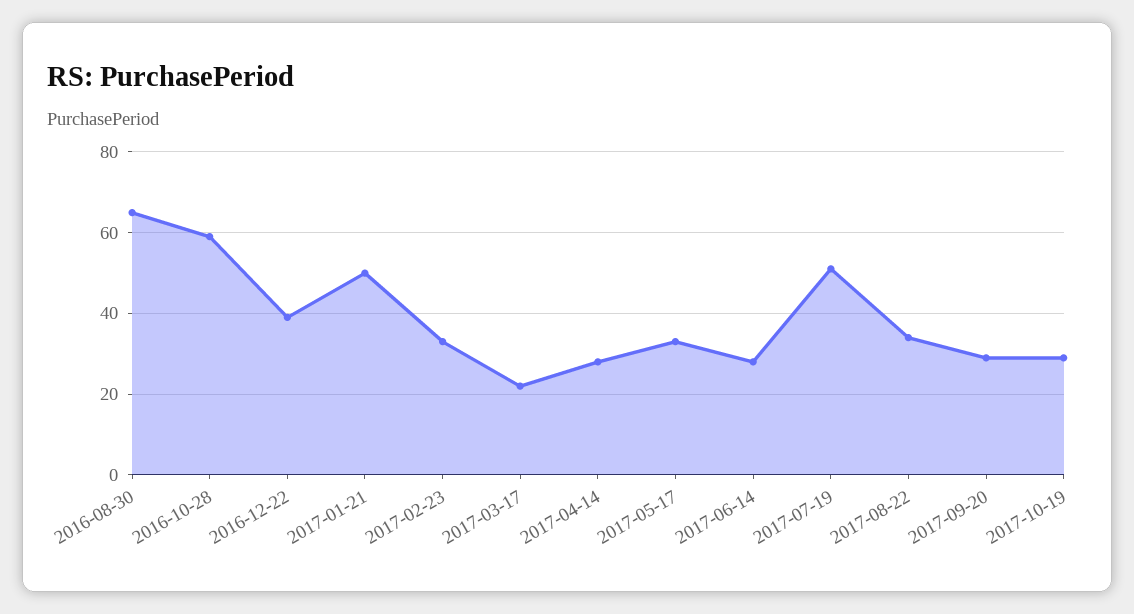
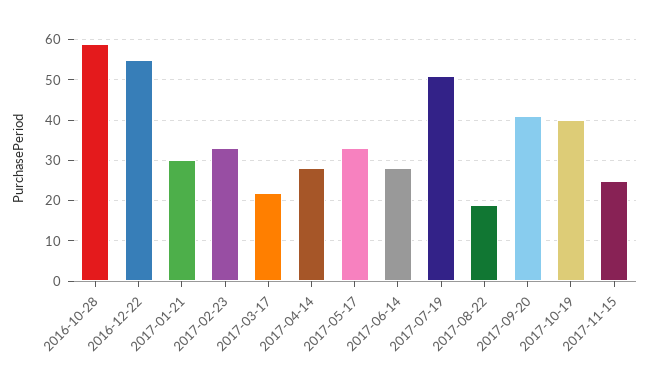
2016-08-30: 65 -> none
2016-12-22: 40 -> 55
2017-01-21: 50 -> 30
2017-08-22: 35 -> 20
2017-09-20: 30 -> 40
2017-10-19: 30 -> 40
2017-11-15: none -> 25

